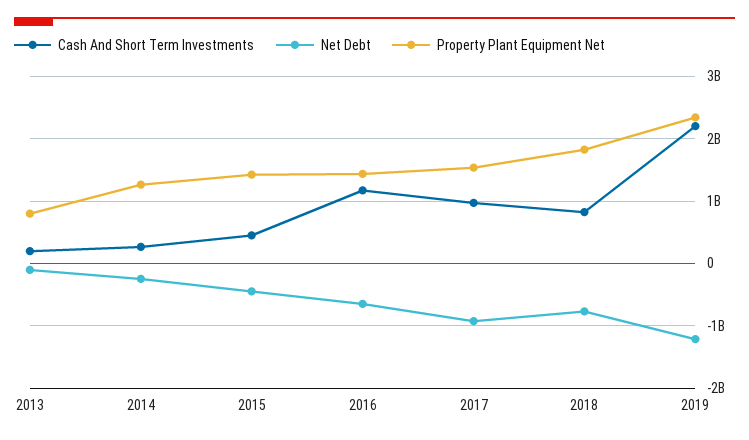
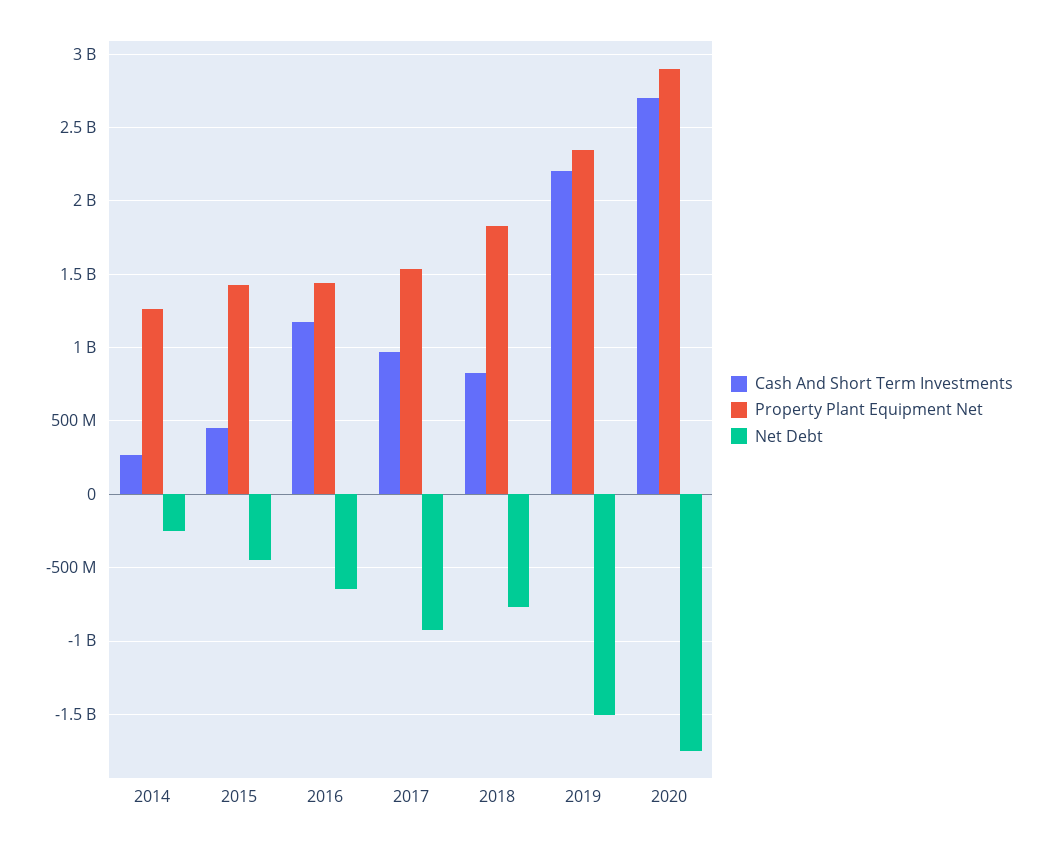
Cash And Short Term Investments, 2013: 200000000 -> none
Net Debt, 2013: -100000000 -> none
Property Plant Equipment Net, 2013: 800000000 -> none
Net Debt, 2019: -1200000000 -> -1500000000
Cash And Short Term Investments, 2020: none -> 2700000000
Property Plant Equipment Net, 2020: none -> 2900000000
Net Debt, 2020: none -> -1750000000

